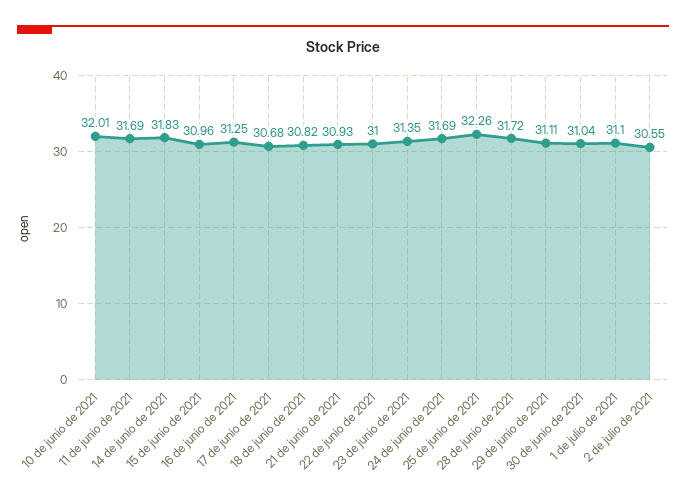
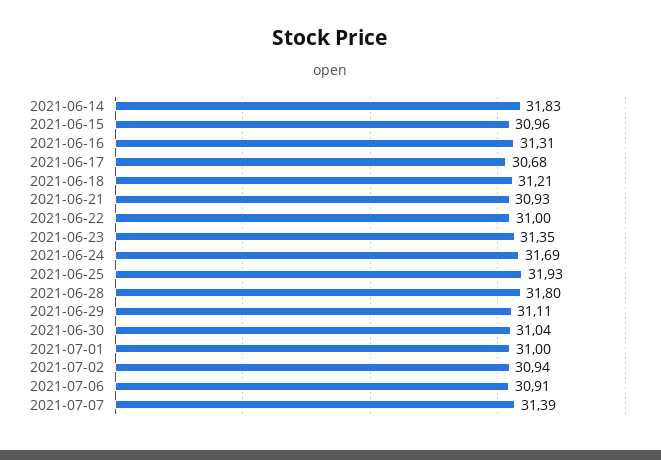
10 de junio de 2021: 32.01 -> none
11 de junio de 2021: 31.69 -> none
16 de junio de 2021: 31.25 -> 31.31
18 de junio de 2021: 30.82 -> 31.21
25 de junio de 2021: 32.26 -> 31.93
28 de junio de 2021: 31.72 -> 31.8
1 de julio de 2021: 31.1 -> 31
2 de julio de 2021: 30.55 -> 30.94
2021-07-06: none -> 30.91
2021-07-07: none -> 31.39

